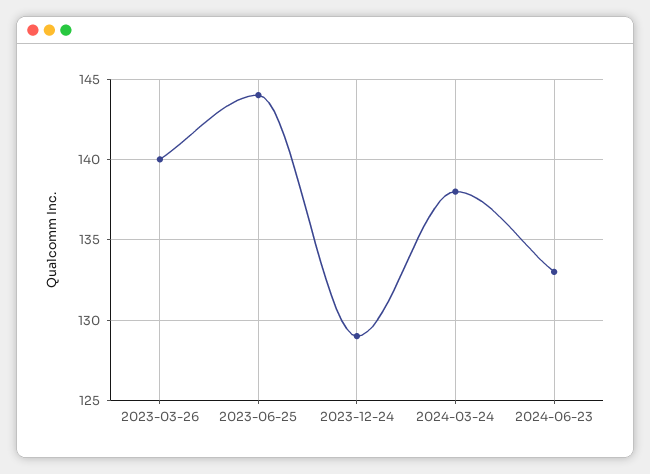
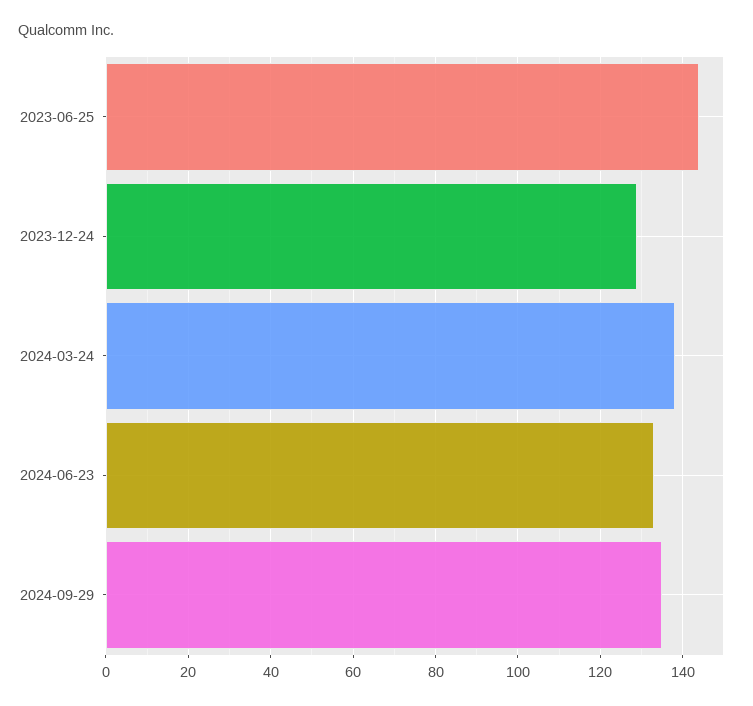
2023-03-26: 140 -> none
2024-09-29: none -> 135

